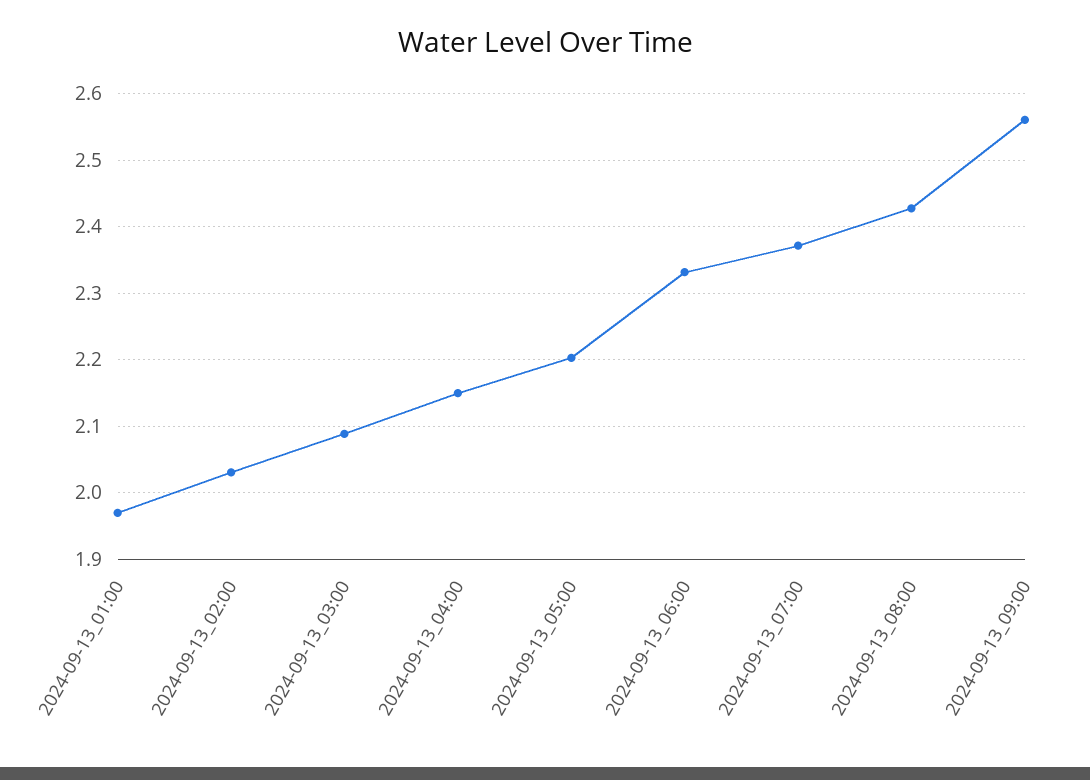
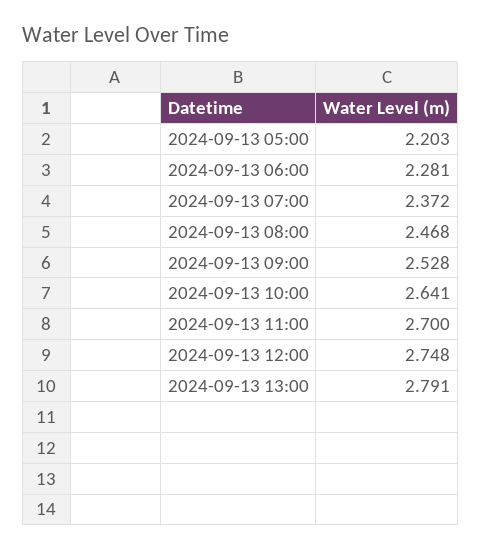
2024-09-13_01:00: 1.97 -> none
2024-09-13_02:00: 2.03 -> none
2024-09-13_03:00: 2.09 -> none
2024-09-13_04:00: 2.15 -> none
2024-09-13_06:00: 2.33 -> 2.281
2024-09-13_08:00: 2.43 -> 2.468
2024-09-13_09:00: 2.56 -> 2.528
2024-09-13 10:00: none -> 2.641
2024-09-13 11:00: none -> 2.7
2024-09-13 12:00: none -> 2.748
2024-09-13 13:00: none -> 2.791

